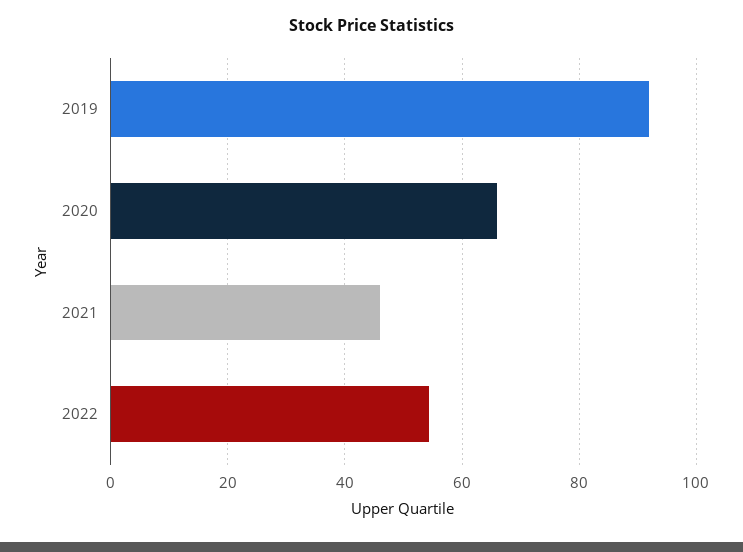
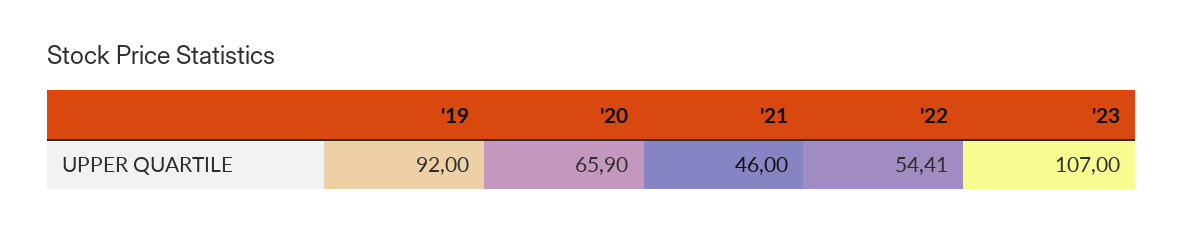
'23: none -> 107

